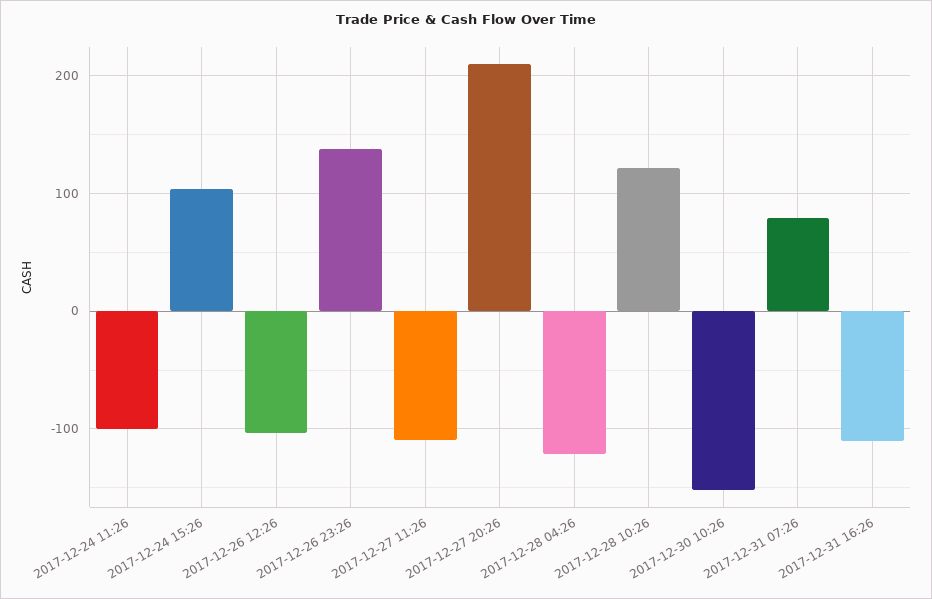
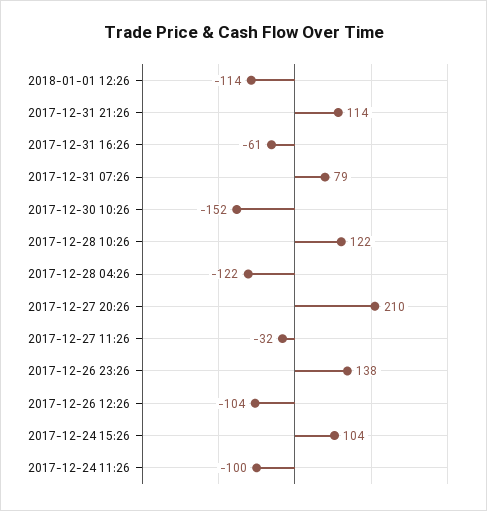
2017-12-27 11:26: -110 -> -32
2017-12-31 16:26: -110 -> -61
2018-01-01 12:26: none -> -114
2017-12-31 21:26: none -> 114

